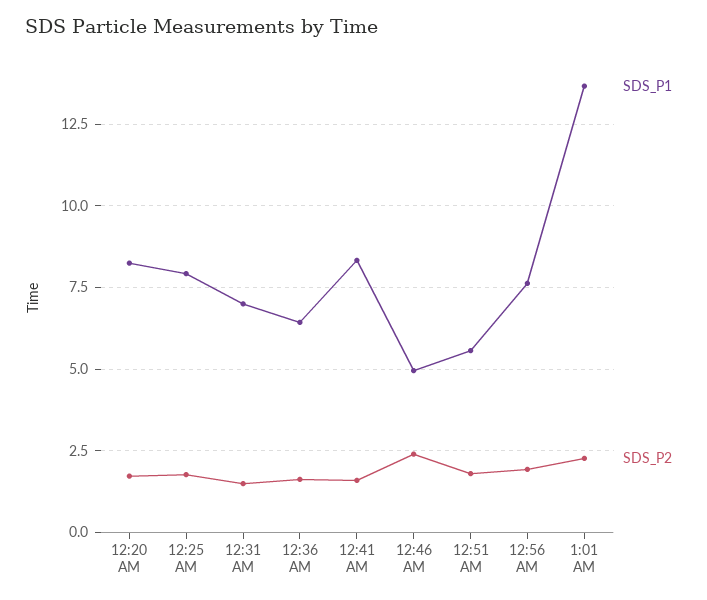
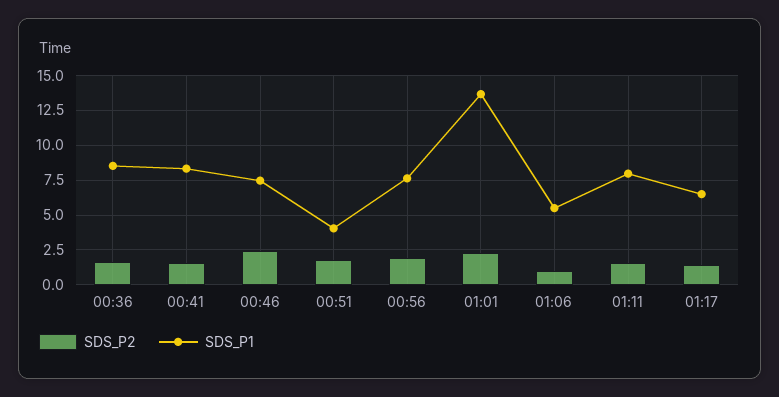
SDS_P1, 12:20 AM: 8.25 -> none
SDS_P2, 12:20 AM: 1.75 -> none
SDS_P1, 12:25 AM: 8 -> none
SDS_P2, 12:25 AM: 1.75 -> none
SDS_P1, 12:31 AM: 7 -> none
SDS_P2, 12:31 AM: 1.5 -> none
SDS_P1, 12:36 AM: 6.5 -> 8.5
SDS_P1, 12:46 AM: 5 -> 7.5
SDS_P1, 12:51 AM: 5.5 -> 4
SDS_P2, 01:06: none -> 1
SDS_P1, 01:06: none -> 5.5
SDS_P2, 01:11: none -> 1.5
SDS_P1, 01:11: none -> 8
SDS_P2, 01:17: none -> 1.5
SDS_P1, 01:17: none -> 6.5

